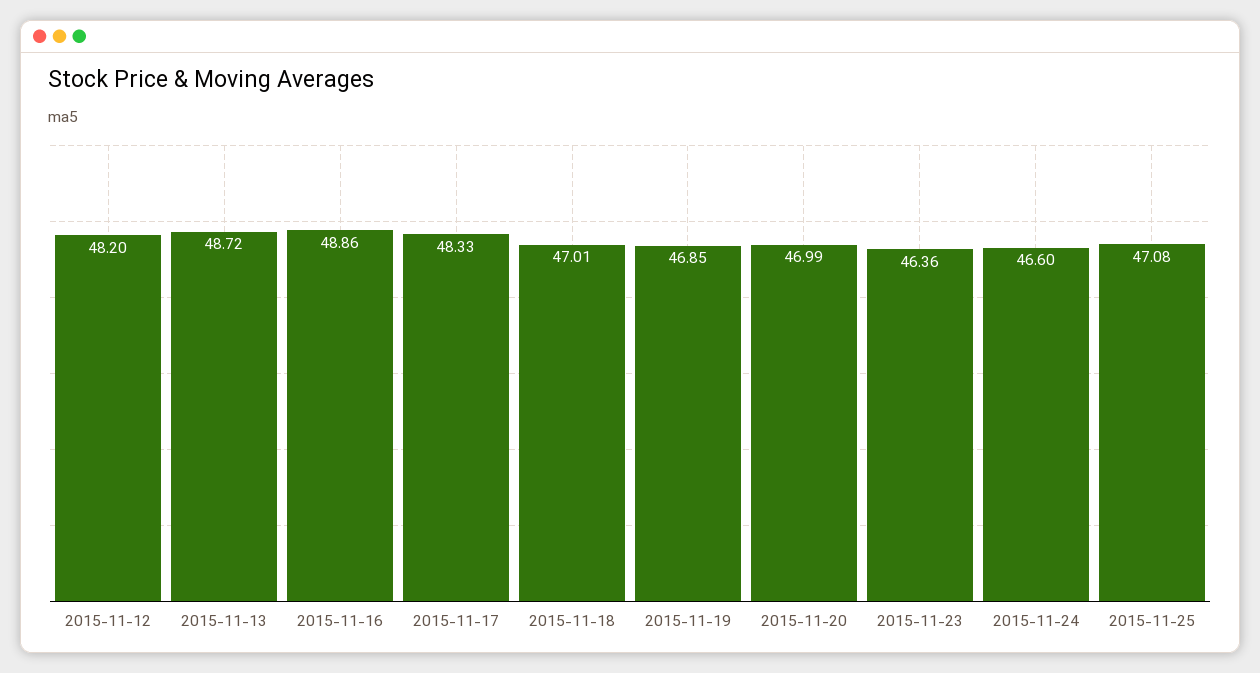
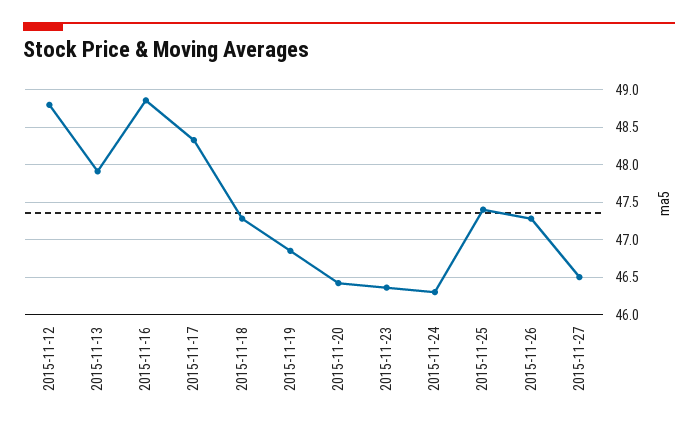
2015-11-12: 48.2 -> 48.8
2015-11-13: 48.72 -> 47.9
2015-11-18: 47.01 -> 47.3
2015-11-20: 46.99 -> 46.4
2015-11-24: 46.6 -> 46.3
2015-11-25: 47.08 -> 47.4
2015-11-26: none -> 47.3
2015-11-27: none -> 46.5

